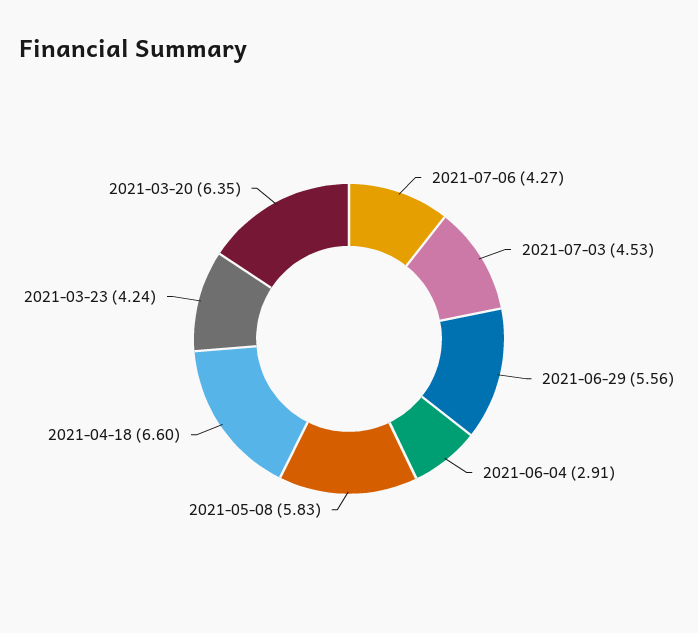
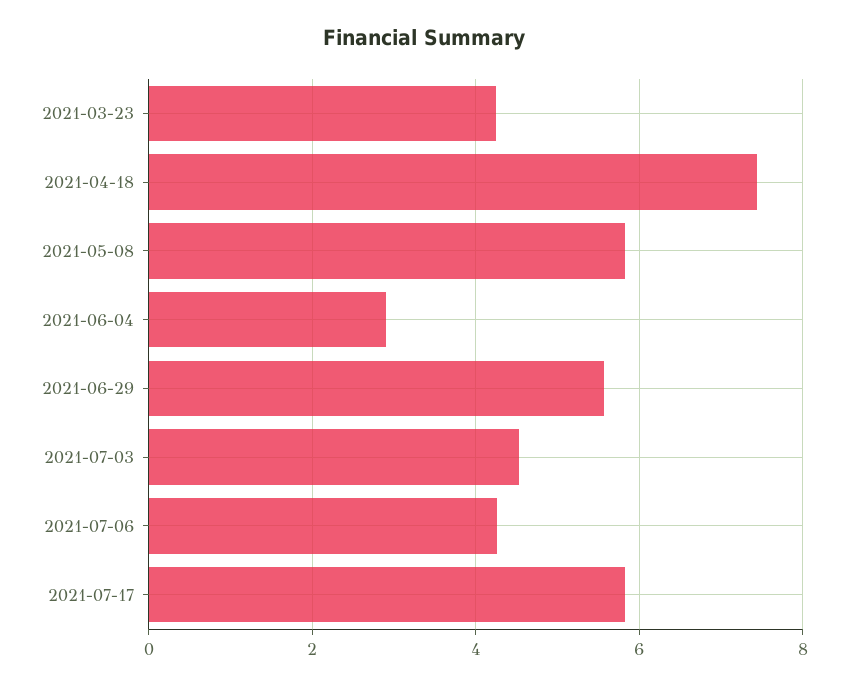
2021-04-18: 6.6 -> 7.4
2021-03-20: 6.35 -> none
2021-07-17: none -> 5.8

